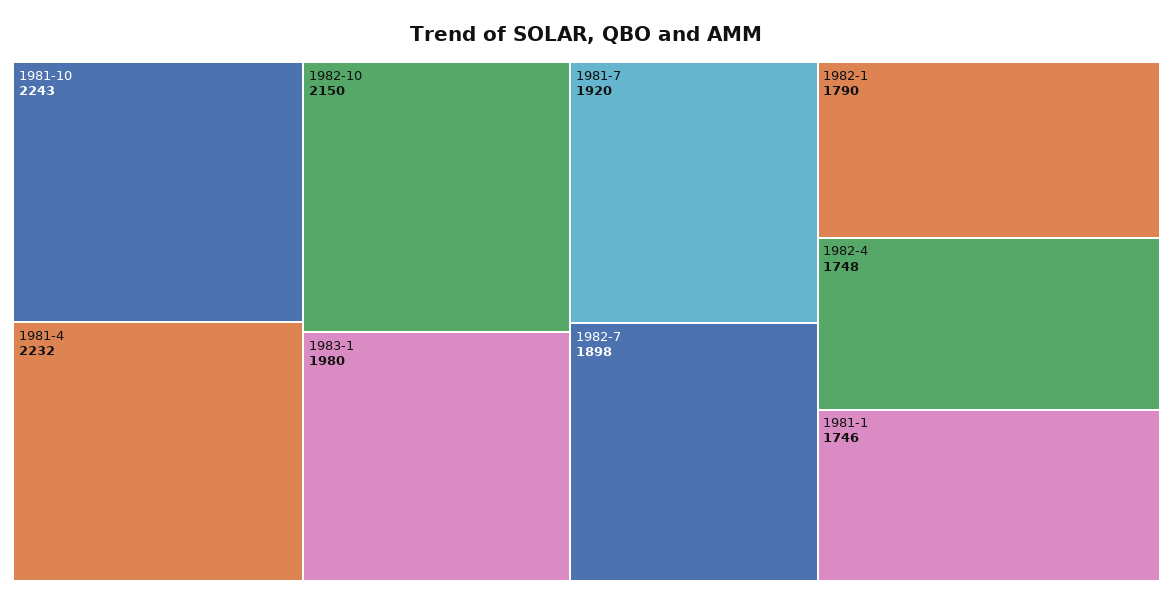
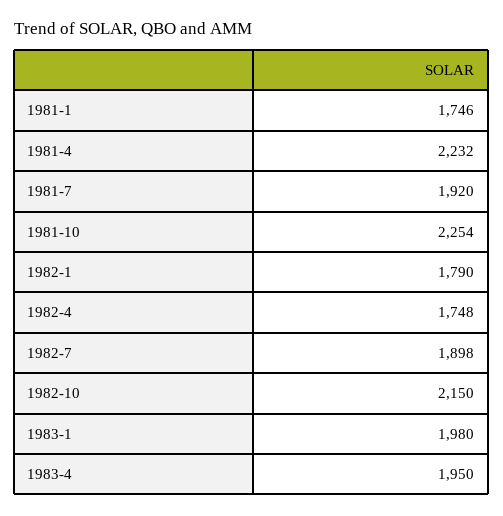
1981-10: 2243 -> 2254
1983-4: none -> 1950

